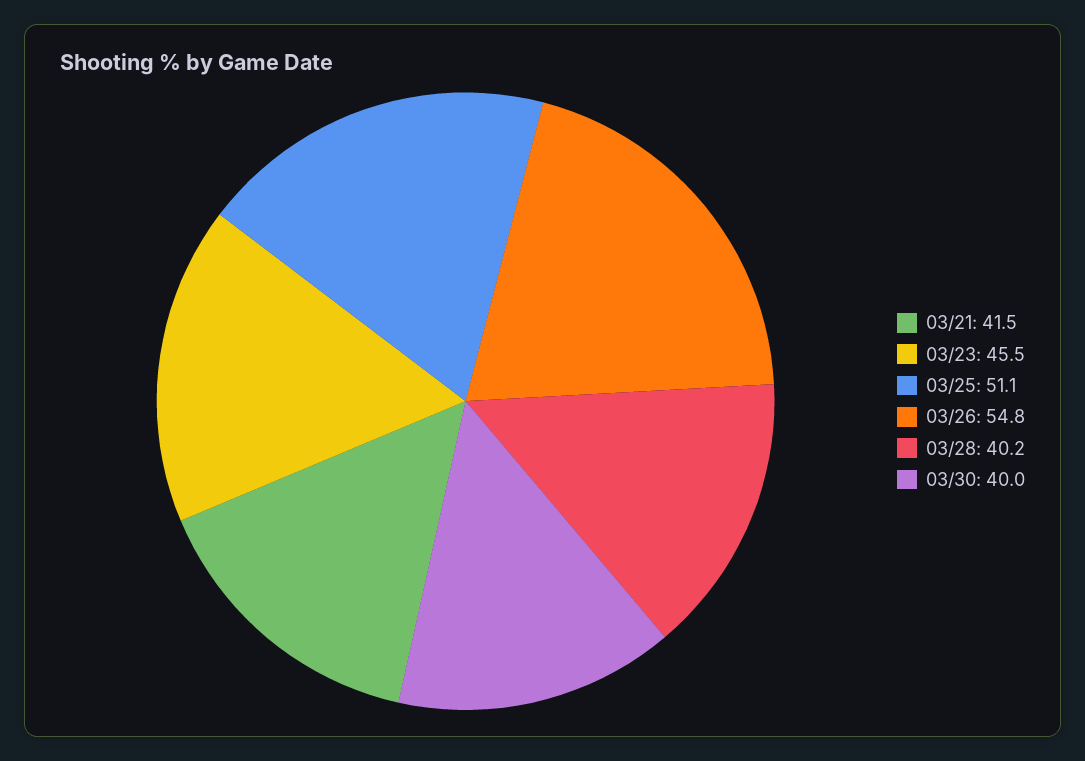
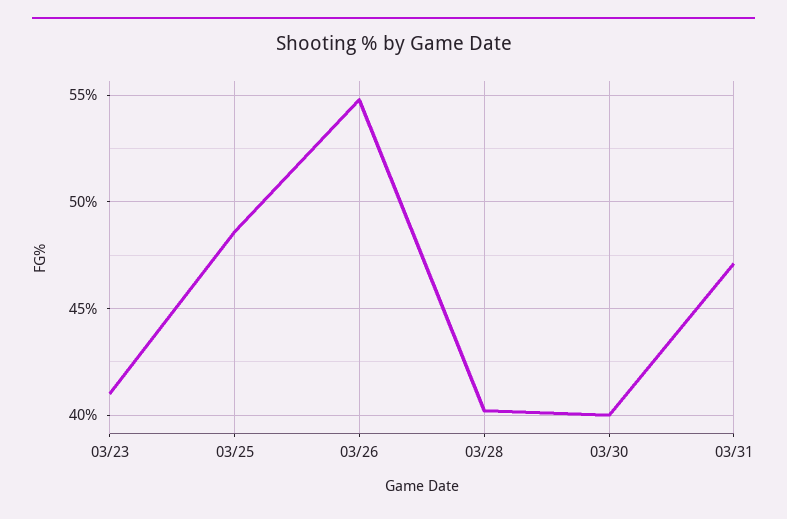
03/21: 41.5 -> none
03/23: 45.5 -> 41
03/25: 51.1 -> 48.5
03/31: none -> 47

